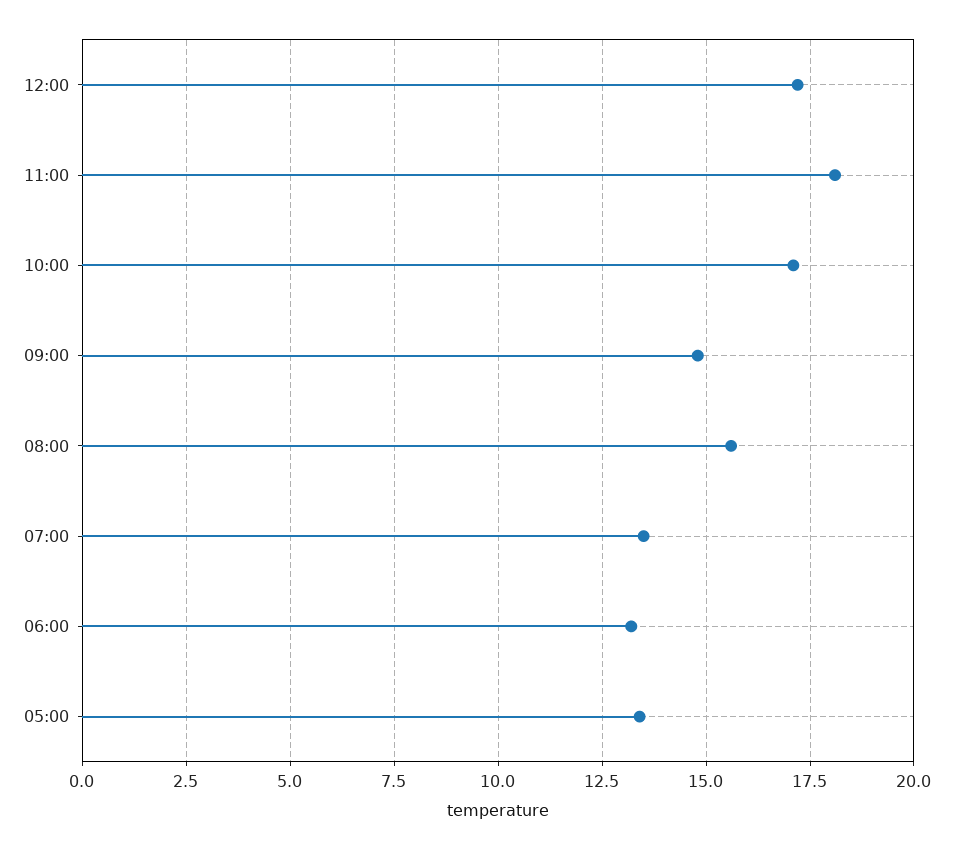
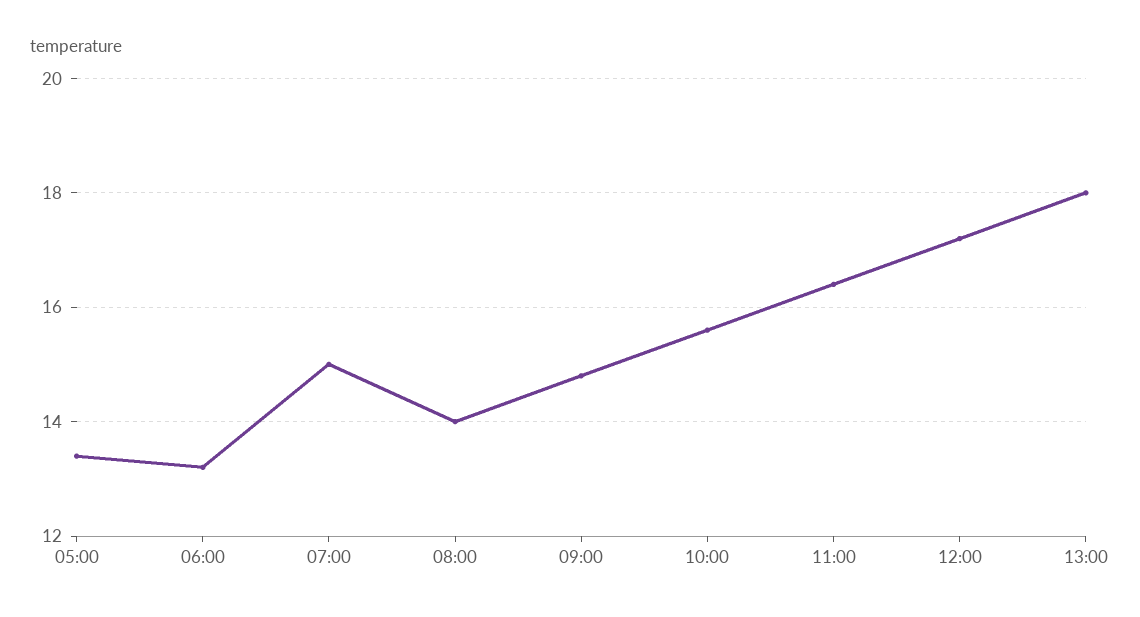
11:00: 18 -> 16.5
10:00: 17 -> 15.5
08:00: 15.5 -> 14
07:00: 13.5 -> 15
13:00: none -> 18

